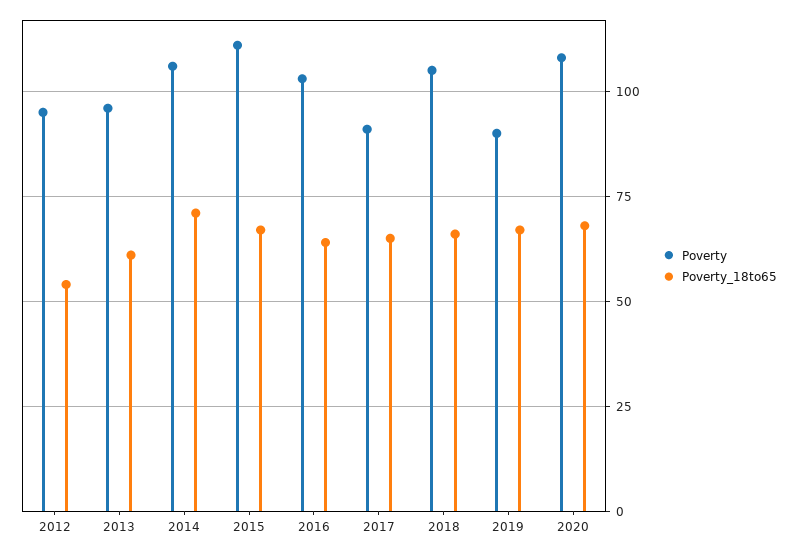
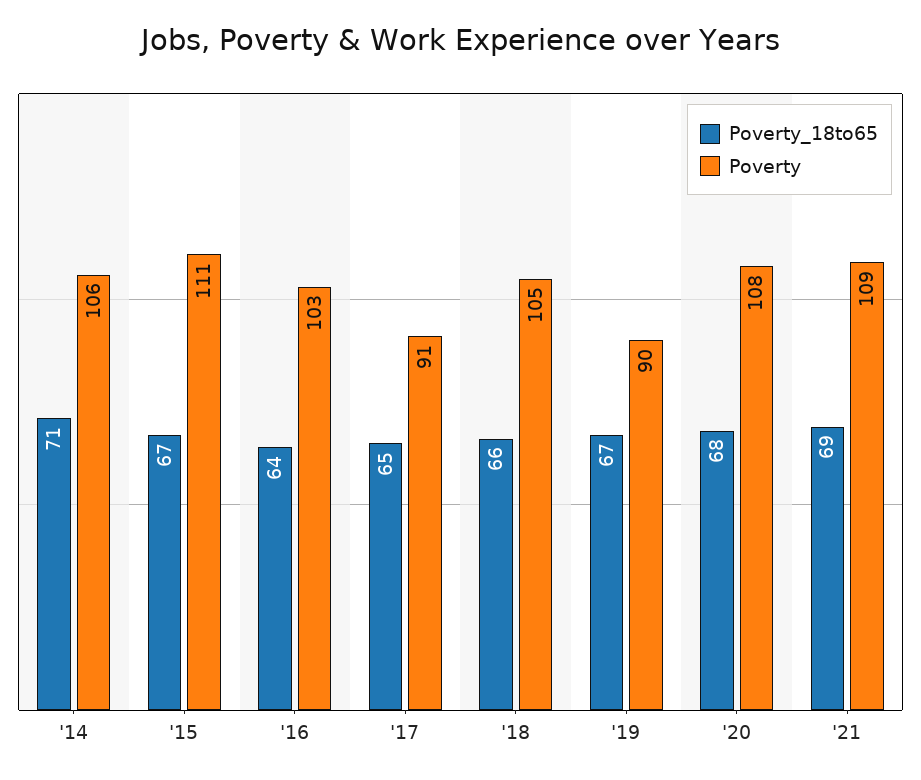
Poverty, 2012: 95 -> none
Poverty_18to65, 2012: 55 -> none
Poverty, 2013: 95 -> none
Poverty_18to65, 2013: 60 -> none
Poverty_18to65, '21: none -> 69
Poverty, '21: none -> 109

